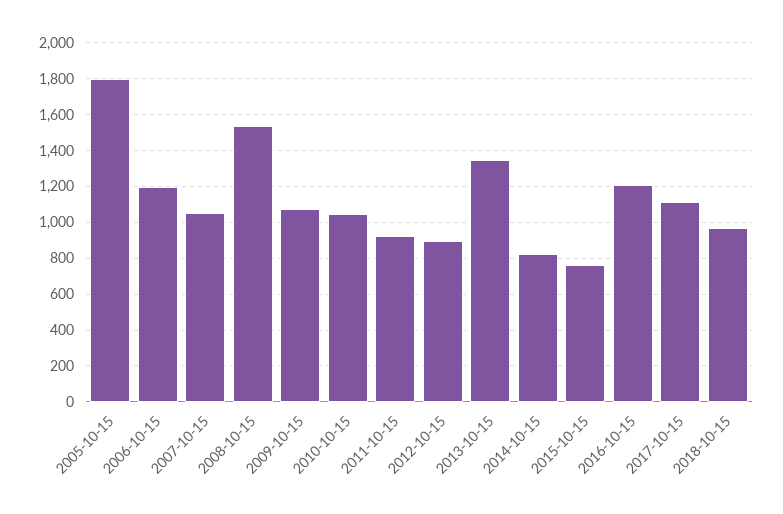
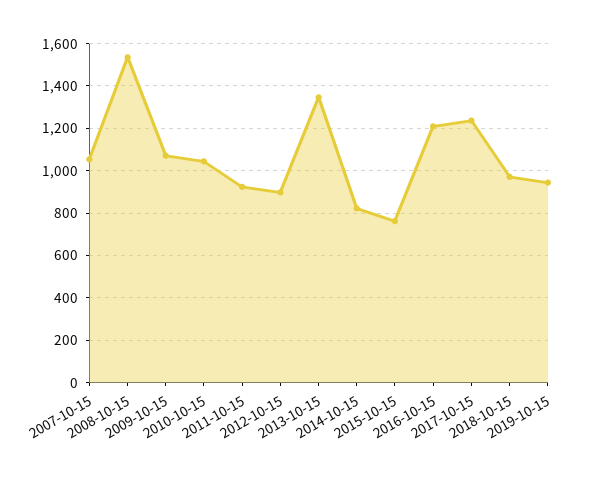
2005-10-15: 1800 -> none
2006-10-15: 1200 -> none
2017-10-15: 1100 -> 1250
2019-10-15: none -> 950

